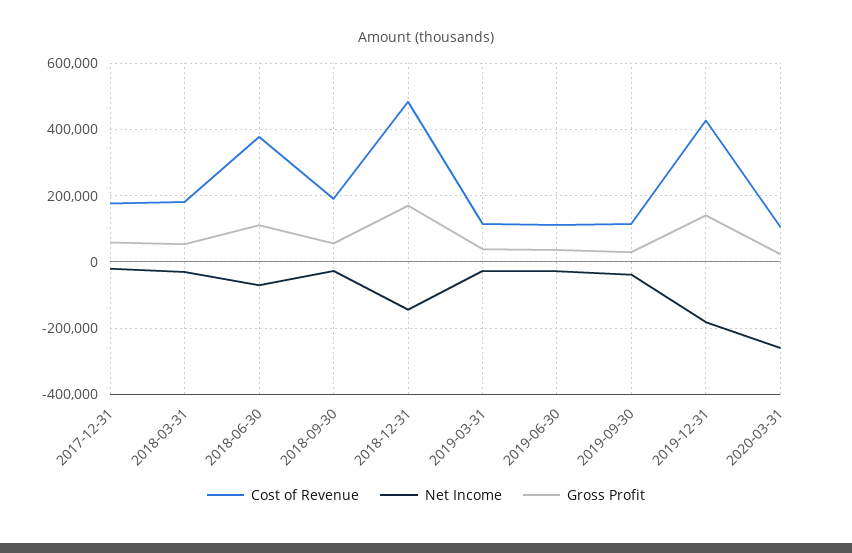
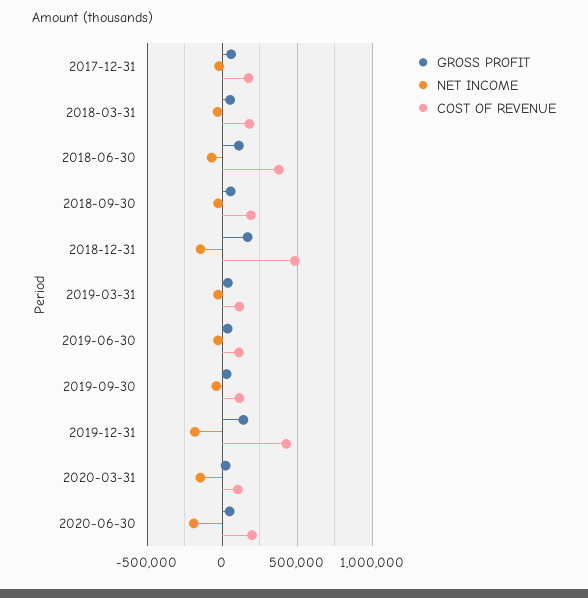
Net Income, 2020-03-31: -260000 -> -150000
Gross Profit, 2020-06-30: none -> 50000
Net Income, 2020-06-30: none -> -200000
Cost of Revenue, 2020-06-30: none -> 200000

